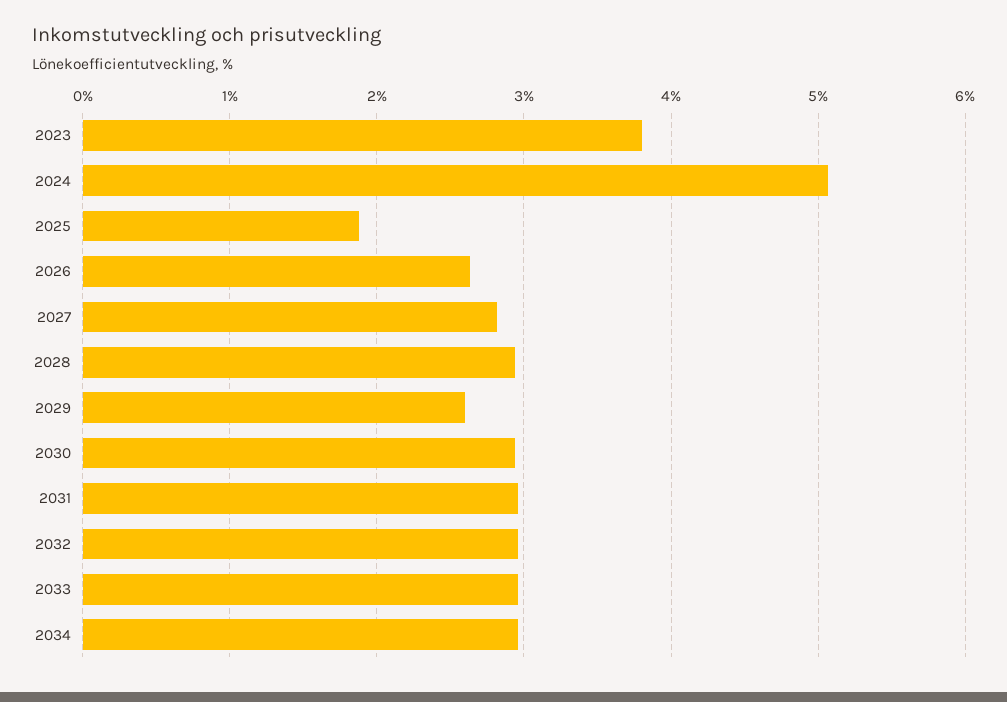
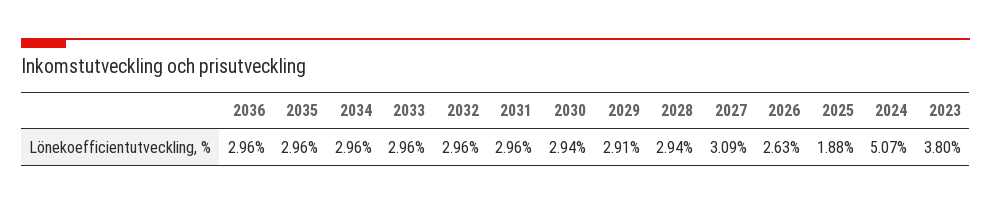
2027: 2.8 -> 3.09
2029: 2.6 -> 2.91
2036: none -> 2.96
2035: none -> 2.96

